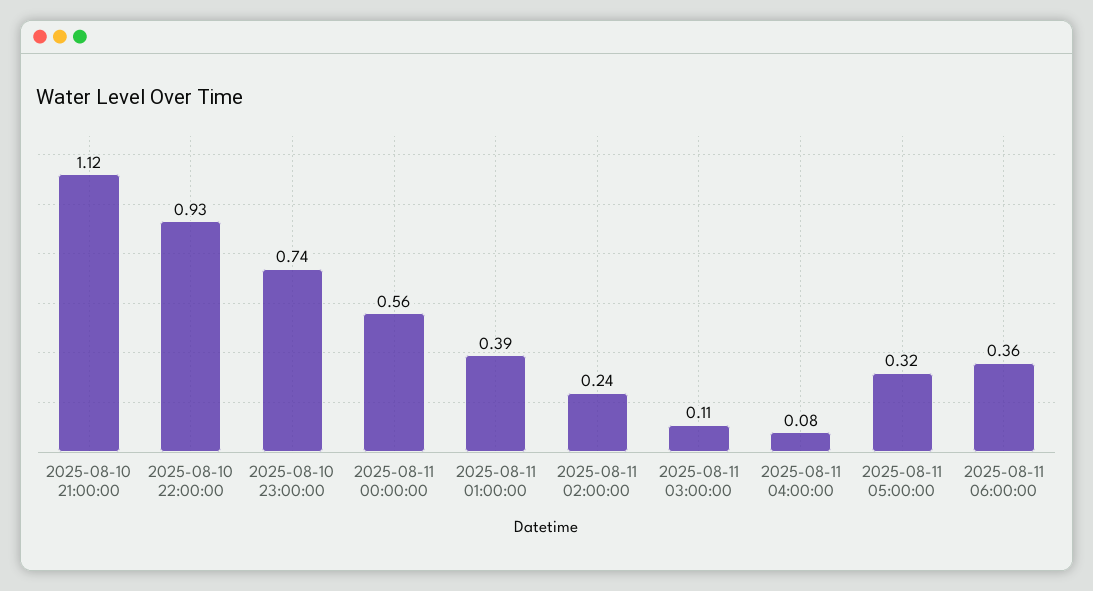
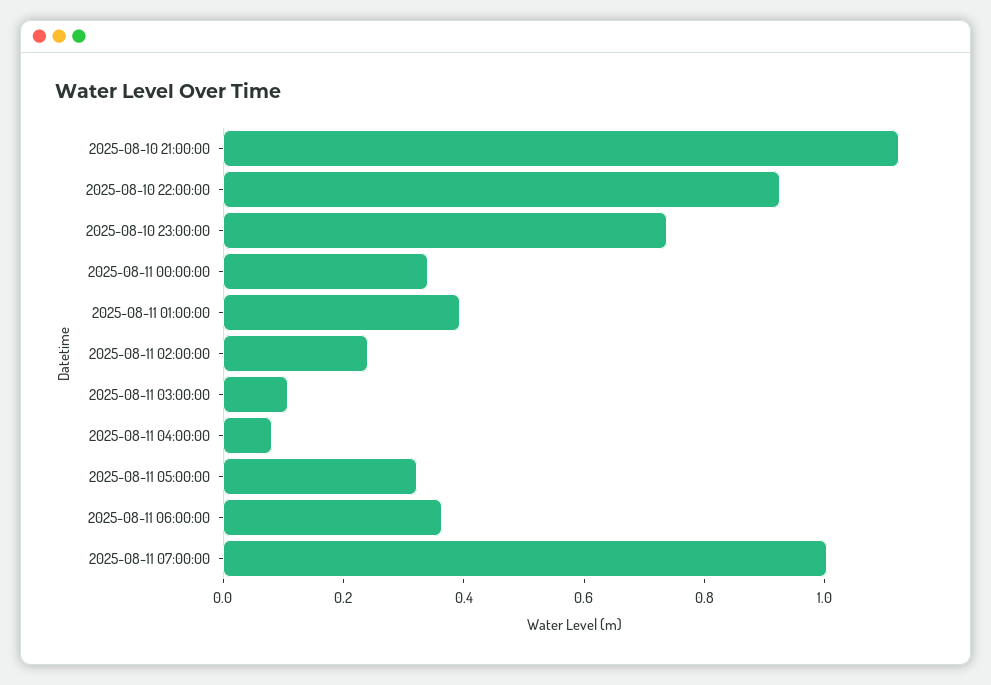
2025-08-11 00:00:00: 0.56 -> 0.35
2025-08-11 07:00:00: none -> 1

